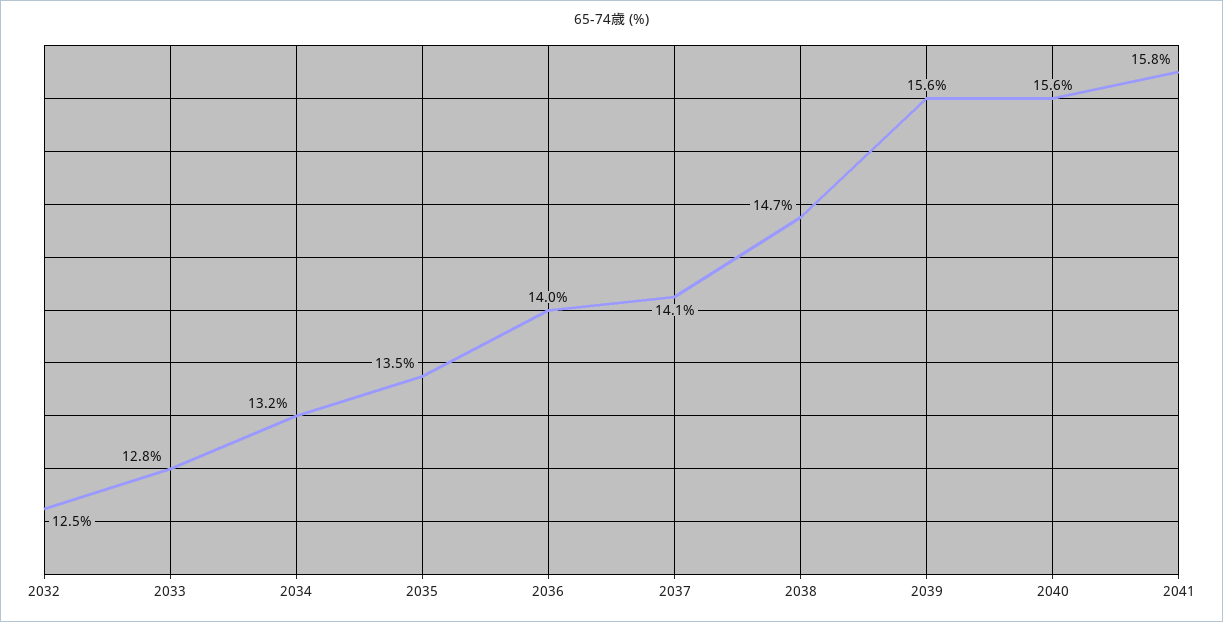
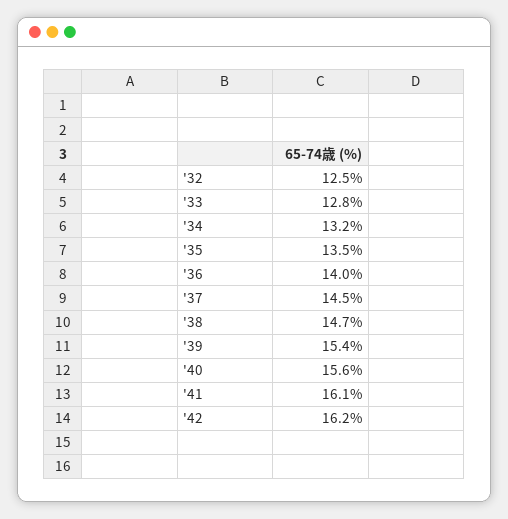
2037: 14.1 -> 14.5
2039: 15.6 -> 15.4
2041: 15.8 -> 16.1
'42: none -> 16.2

